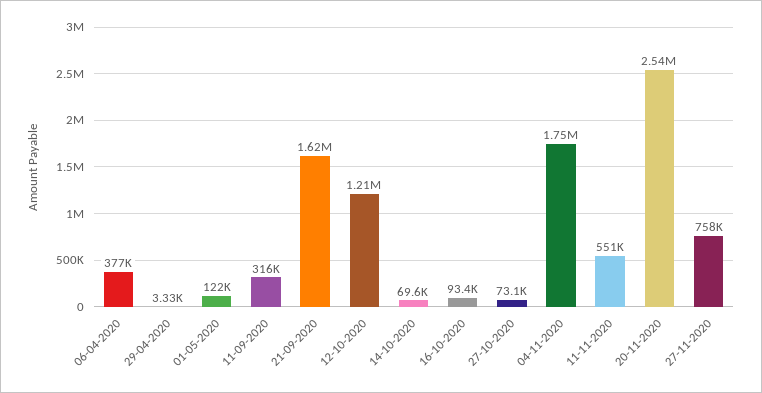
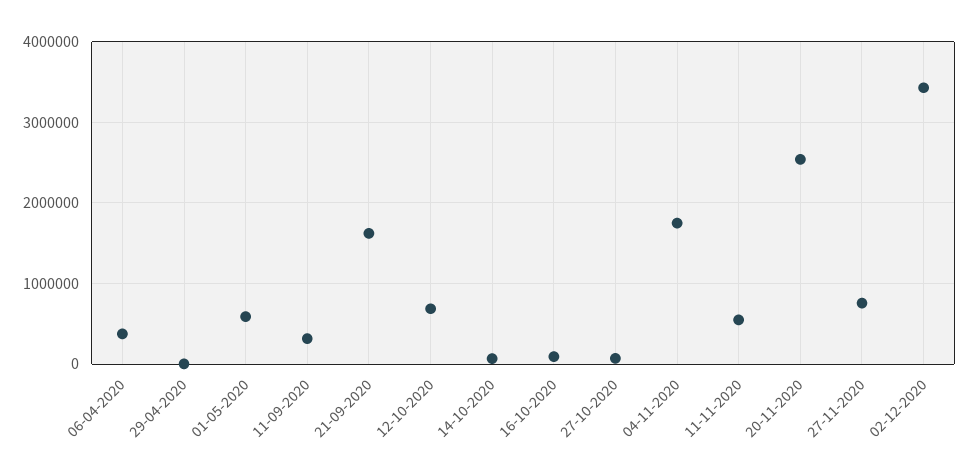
01-05-2020: 122000 -> 600000
12-10-2020: 1210000 -> 700000
02-12-2020: none -> 3400000

